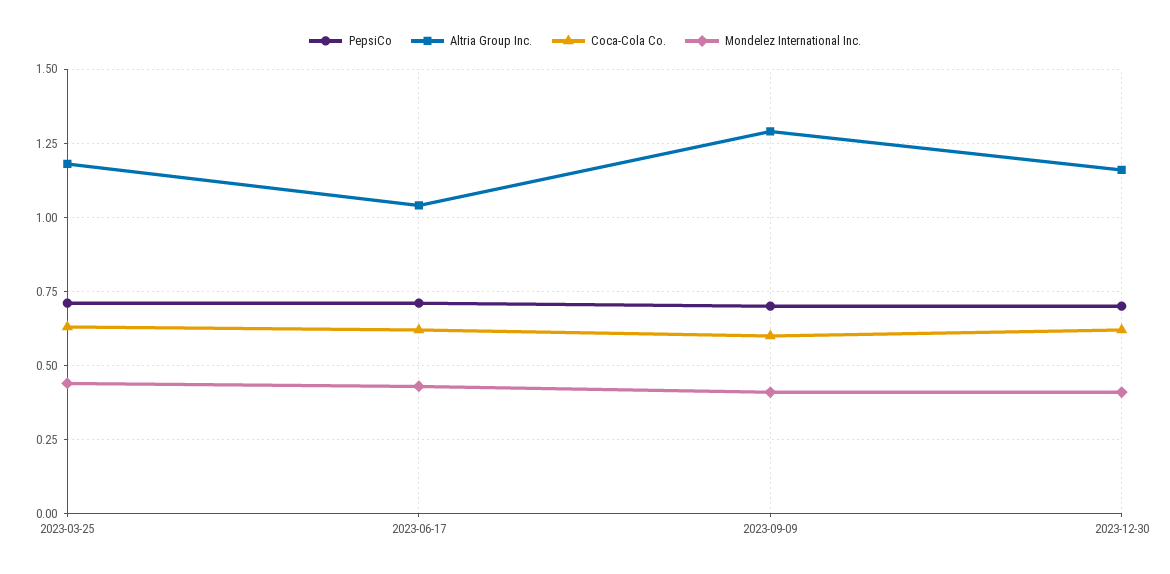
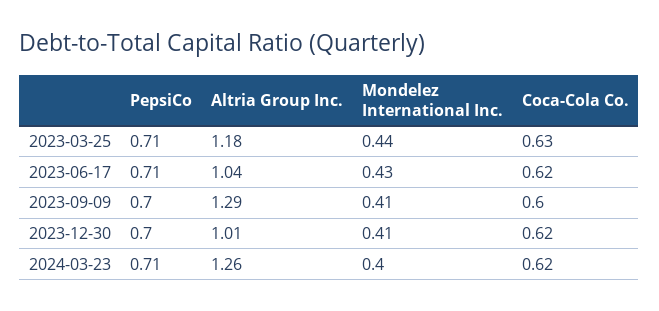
Altria Group Inc., 2023-12-30: 1.15 -> 1.01
PepsiCo, 2024-03-23: none -> 0.71
Altria Group Inc., 2024-03-23: none -> 1.26
Mondelez International Inc., 2024-03-23: none -> 0.4
Coca-Cola Co., 2024-03-23: none -> 0.62

